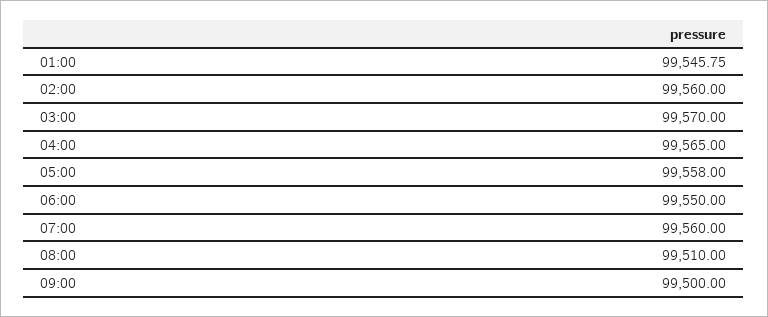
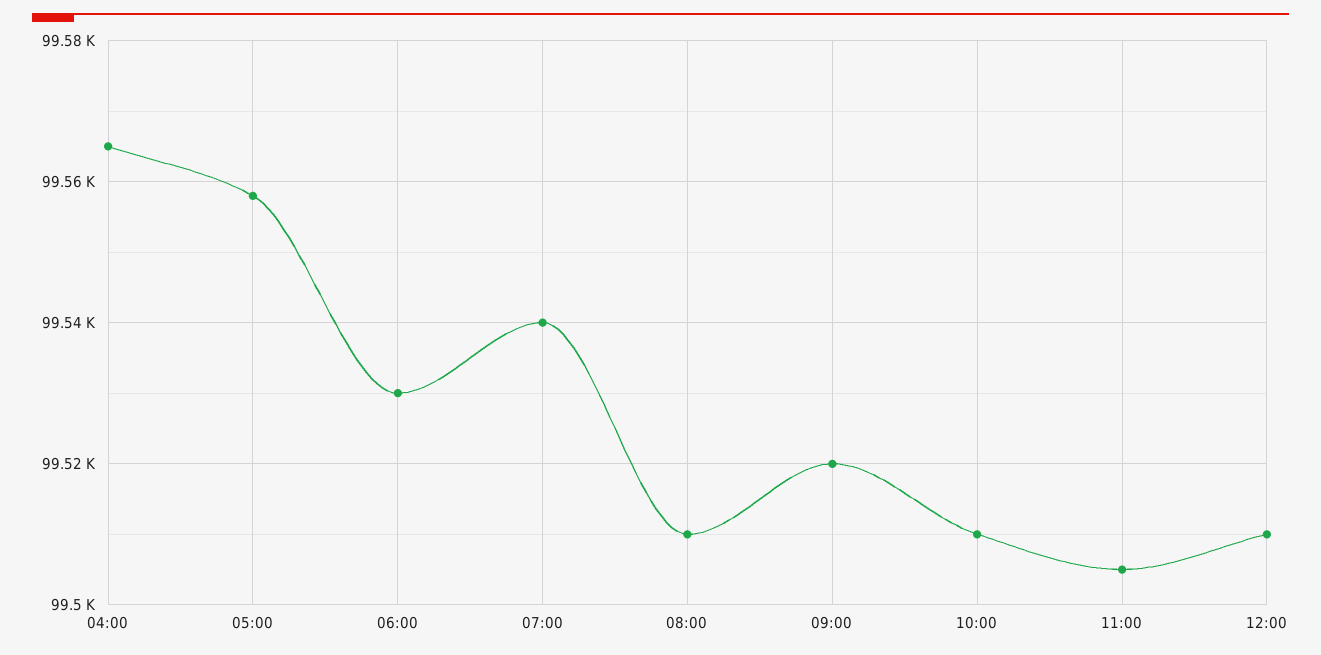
01:00: 99545.75 -> none
02:00: 99560 -> none
03:00: 99570 -> none
06:00: 99550 -> 99530
07:00: 99560 -> 99540
09:00: 99500 -> 99520
10:00: none -> 99510
11:00: none -> 99505
12:00: none -> 99510

